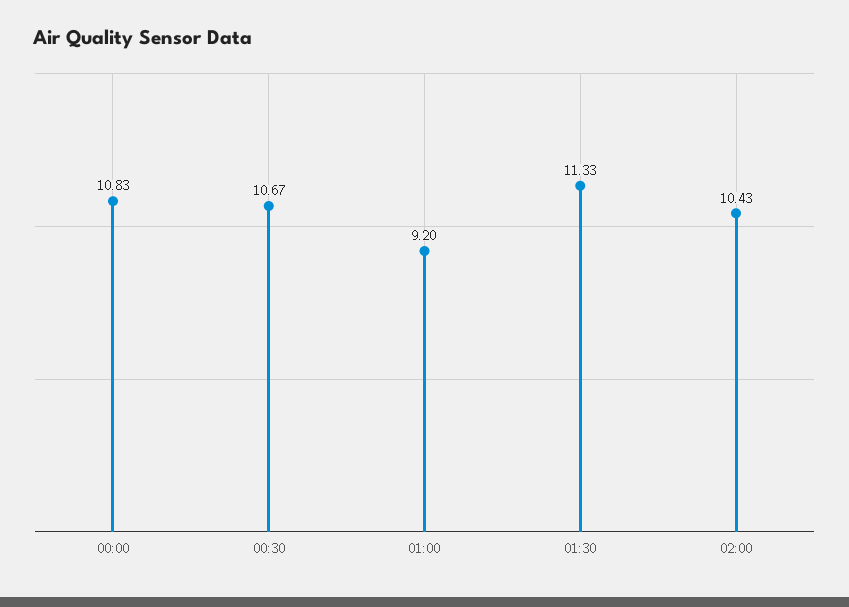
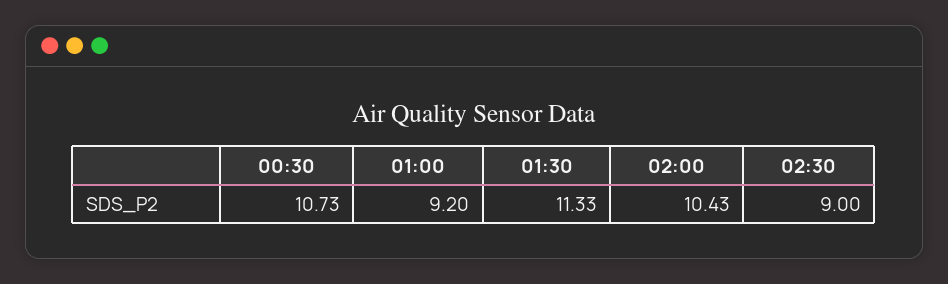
00:00: 10.83 -> none
00:30: 10.67 -> 10.73
02:30: none -> 9

